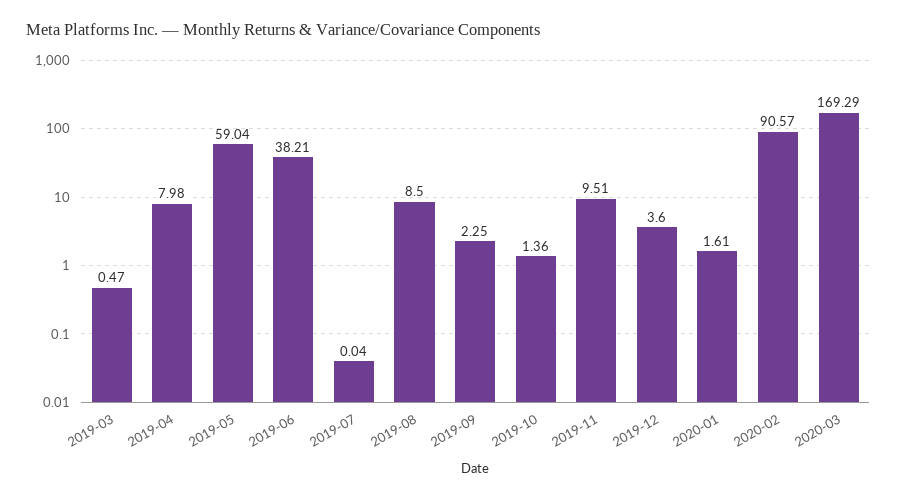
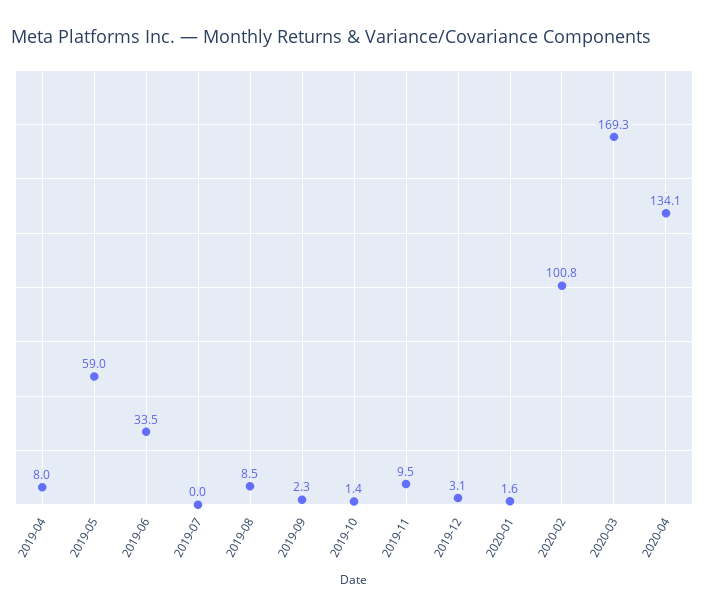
2019-03: 0.47 -> none
2019-06: 38.21 -> 33.5
2019-12: 3.6 -> 3.1
2020-02: 90.57 -> 100.8
2020-04: none -> 134.1

